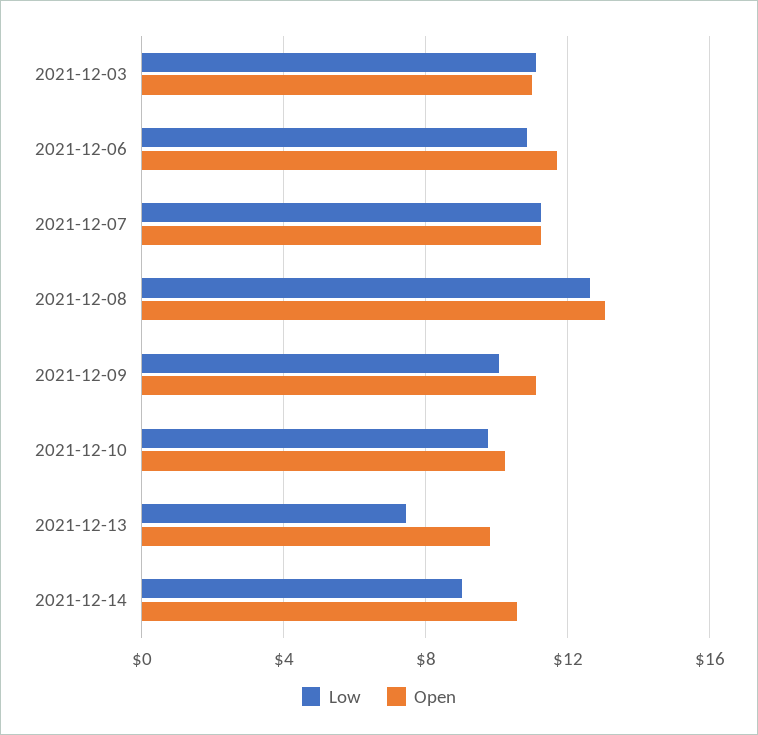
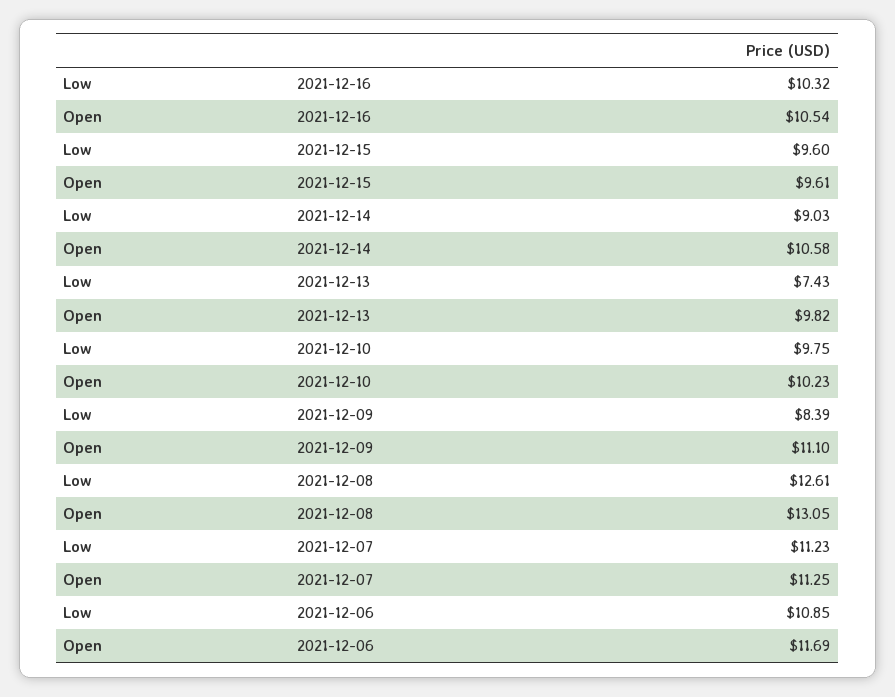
Low, 2021-12-03: 11 -> none
Open, 2021-12-03: 11 -> none
Low, 2021-12-09: 10 -> 8.39
Low, 2021-12-16: none -> 10.32
Open, 2021-12-16: none -> 10.54
Low, 2021-12-15: none -> 9.6
Open, 2021-12-15: none -> 9.61

